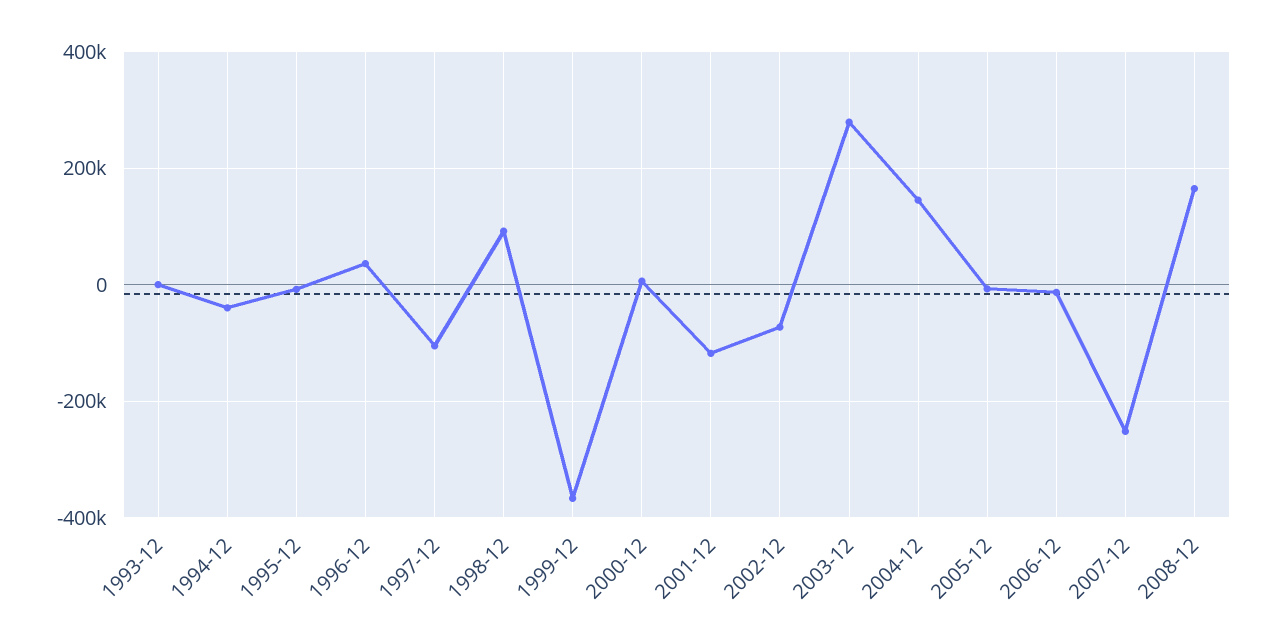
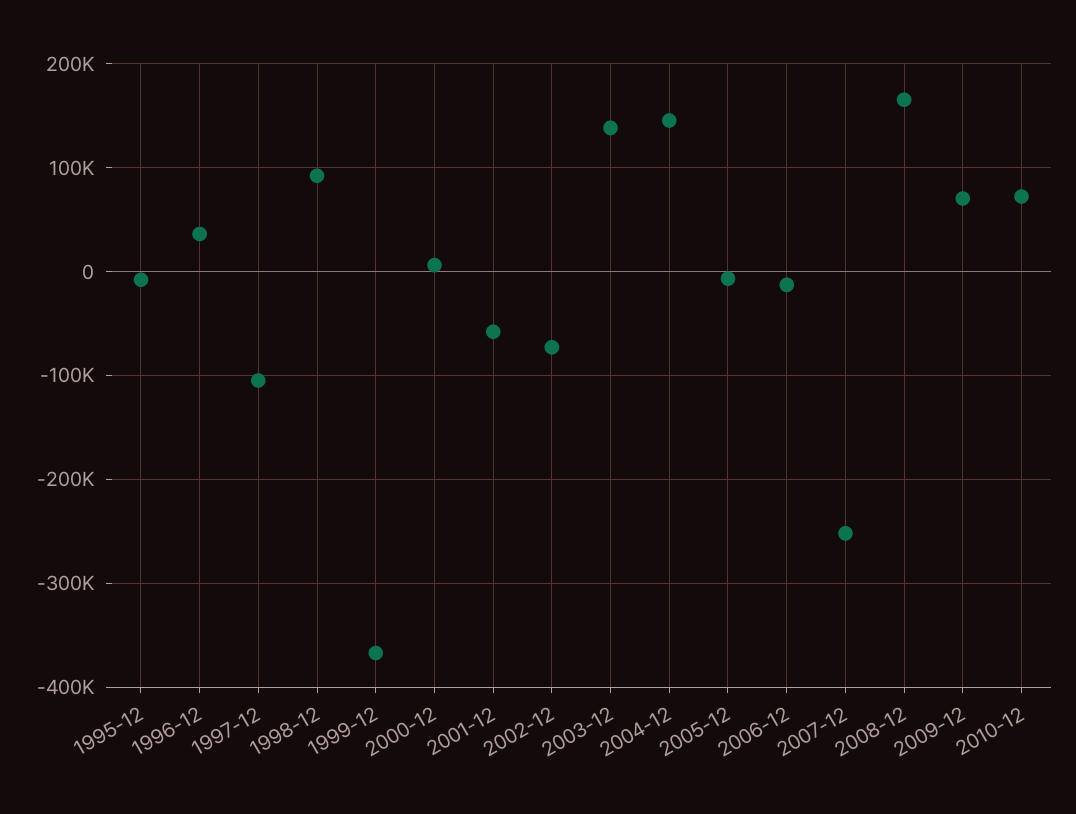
1993-12: 0 -> none
1994-12: -40000 -> none
2001-12: -120000 -> -60000
2003-12: 280000 -> 140000
2009-12: none -> 70000
2010-12: none -> 70000

